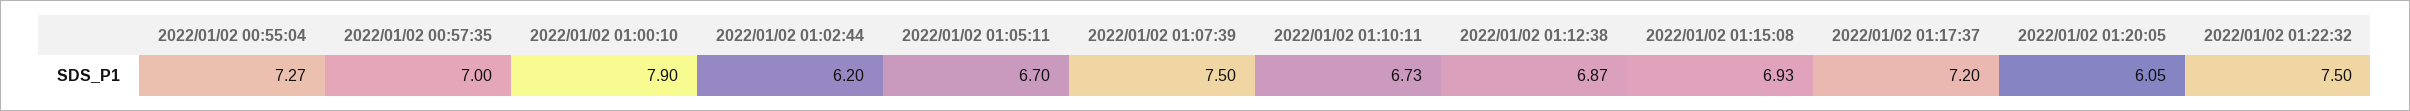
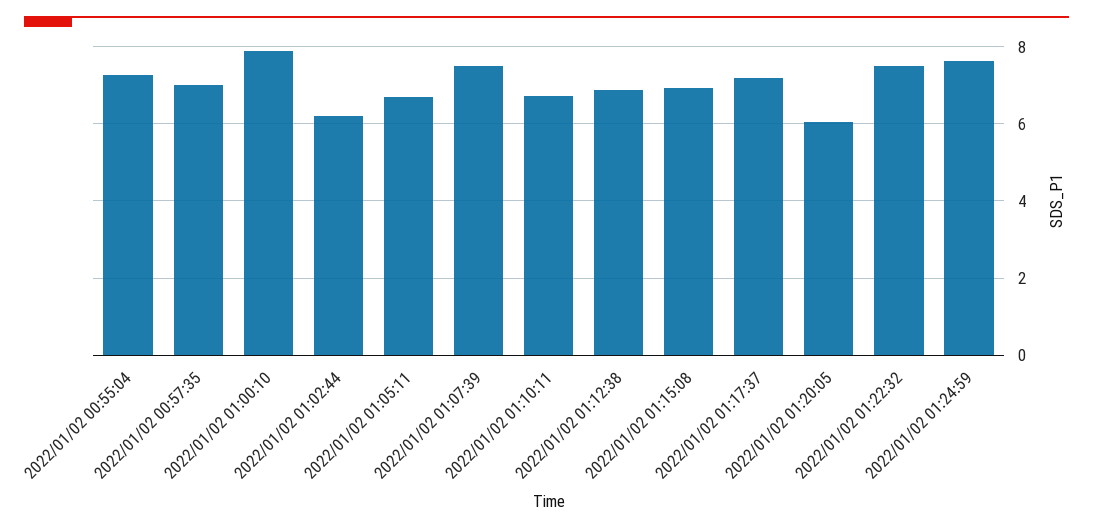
2022/01/02 01:24:59: none -> 7.6

